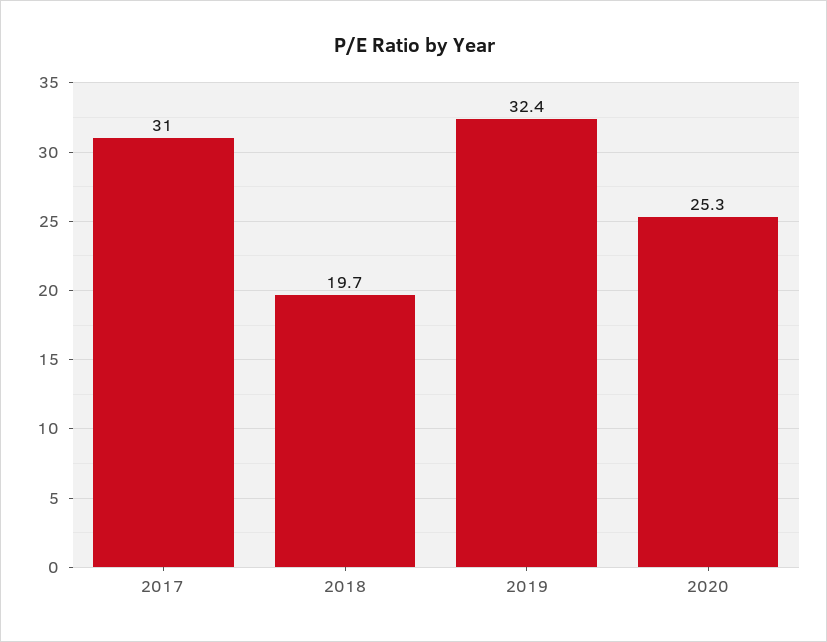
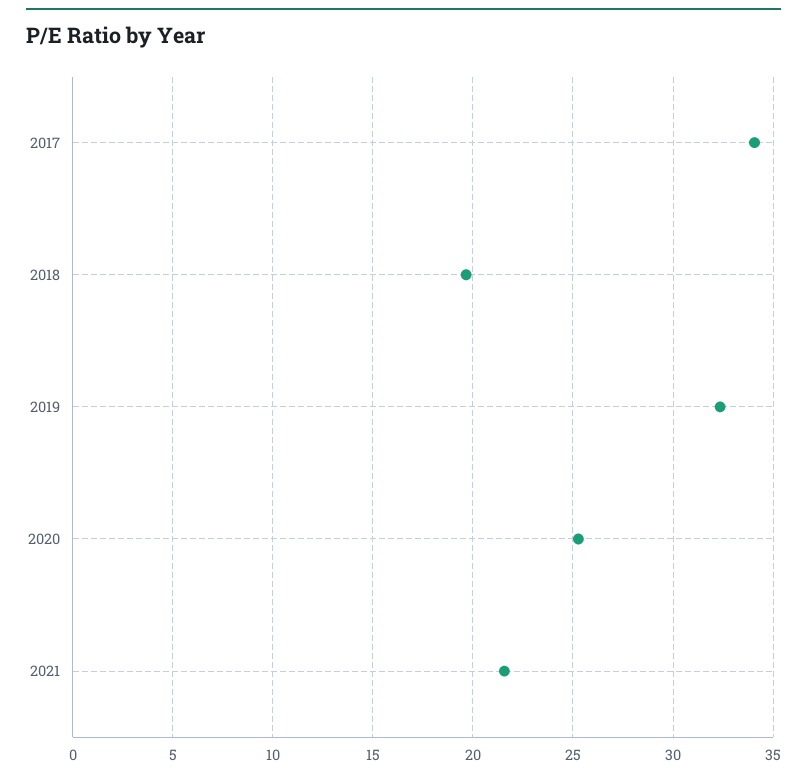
2017: 31 -> 34
2021: none -> 21.5

